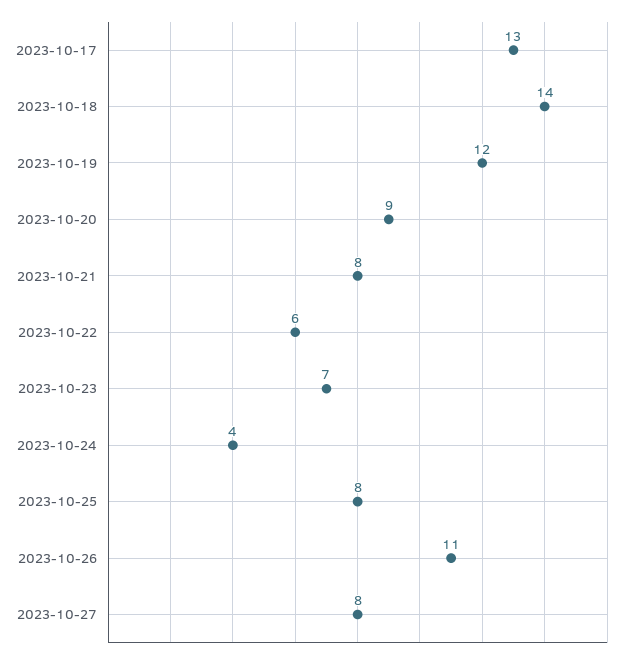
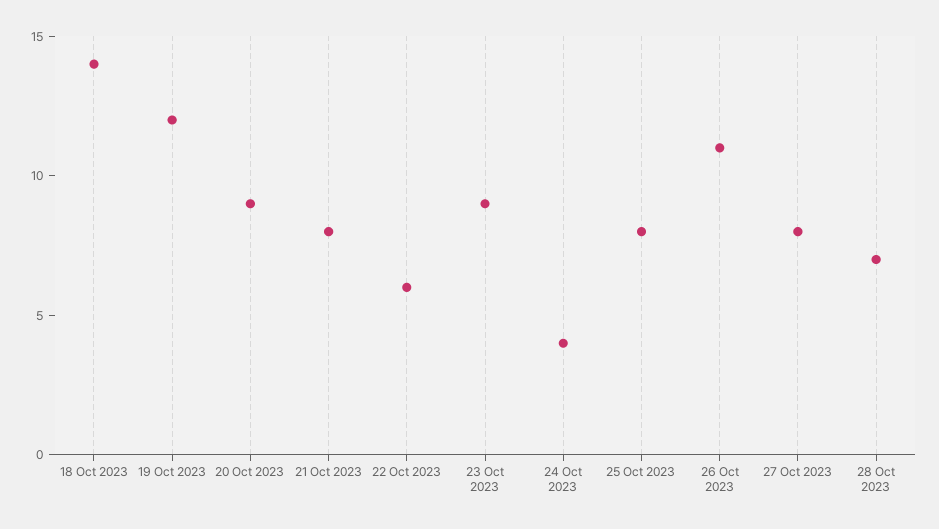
2023-10-17: 13 -> none
2023-10-23: 7 -> 9
28 Oct 2023: none -> 7

